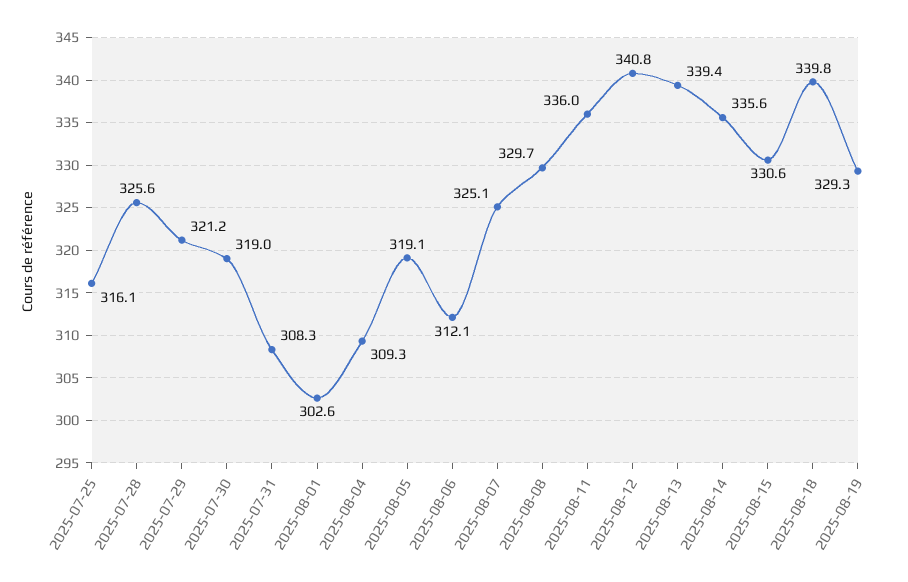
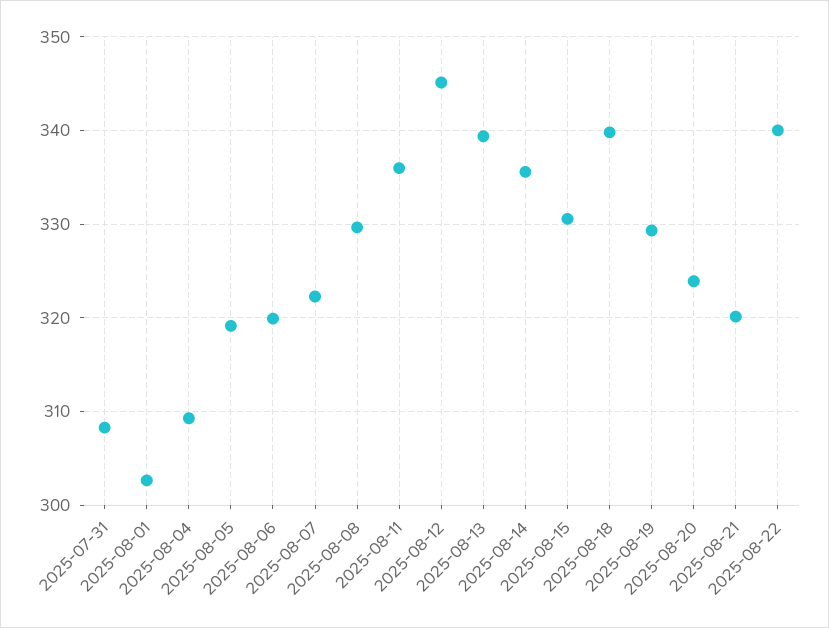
2025-07-25: 316.1 -> none
2025-07-28: 325.6 -> none
2025-07-29: 321.2 -> none
2025-07-30: 319 -> none
2025-08-06: 312.1 -> 320
2025-08-07: 325.1 -> 322
2025-08-12: 340.8 -> 345
2025-08-20: none -> 324
2025-08-21: none -> 320
2025-08-22: none -> 340

